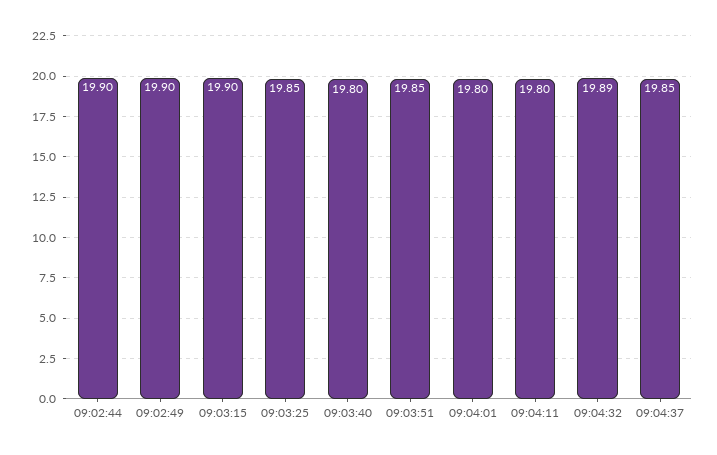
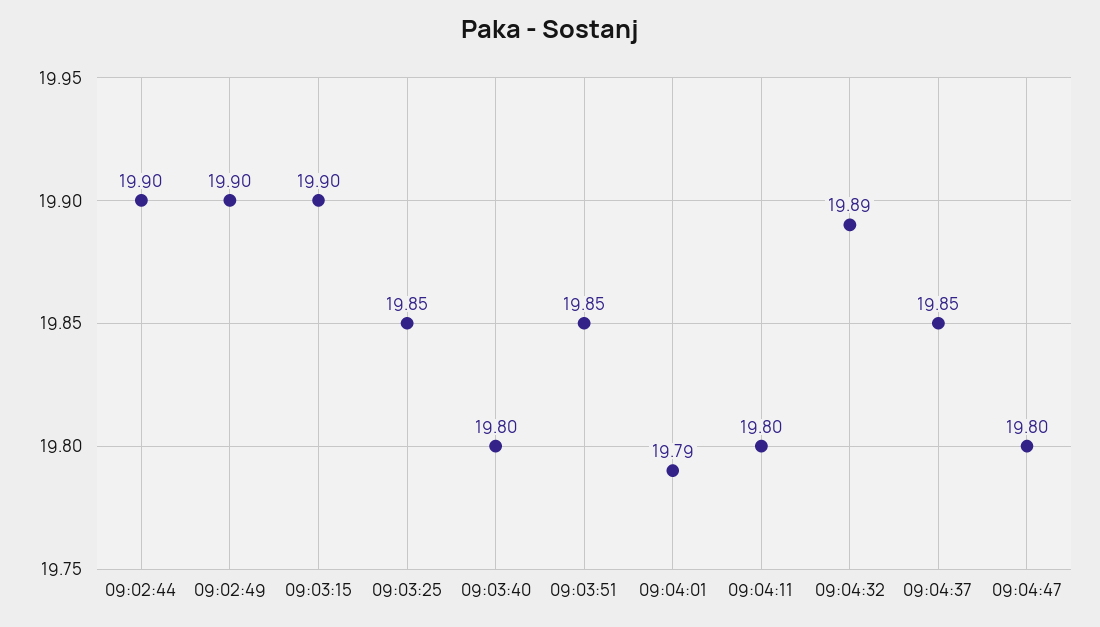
09:04:01: 19.8 -> 19.79
09:04:47: none -> 19.8

